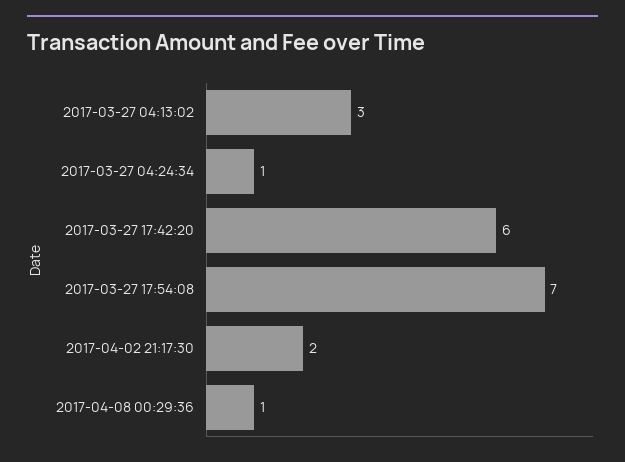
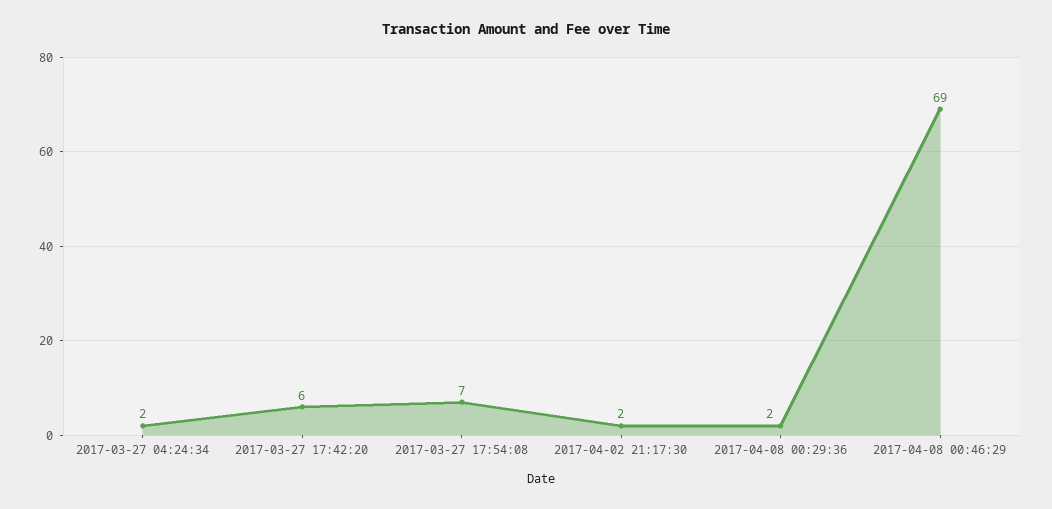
2017-03-27 04:13:02: 3 -> none
2017-03-27 04:24:34: 1 -> 2
2017-04-08 00:29:36: 1 -> 2
2017-04-08 00:46:29: none -> 69

